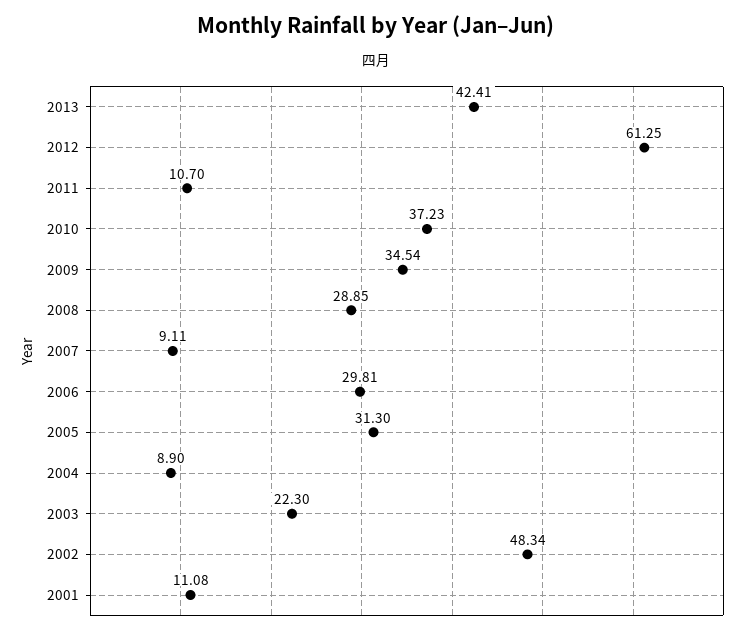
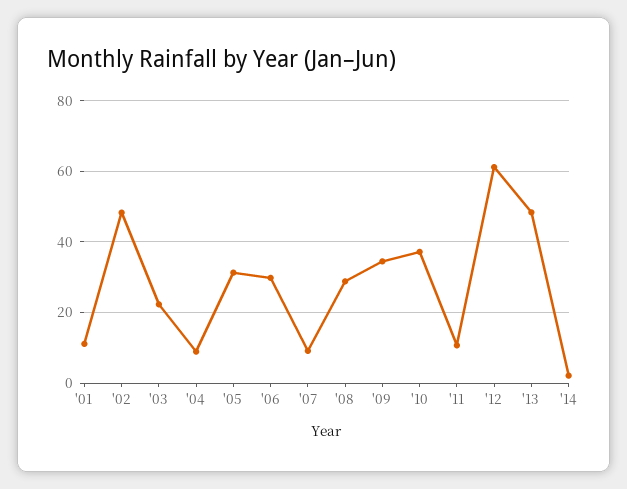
2013: 42.41 -> 48
'14: none -> 2

